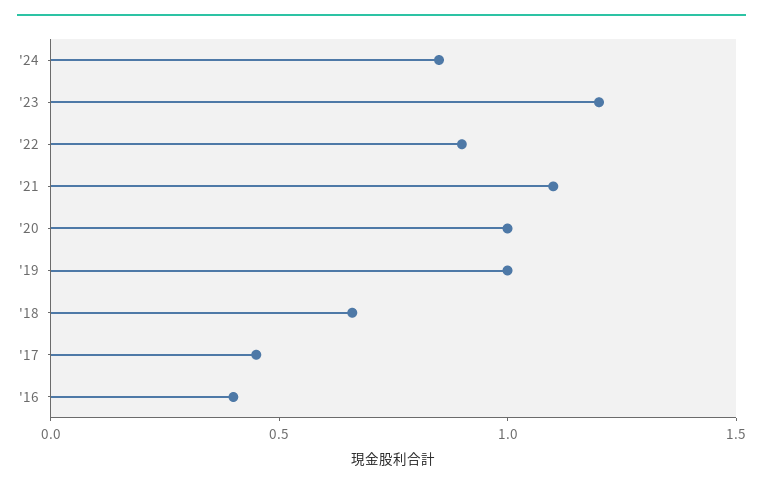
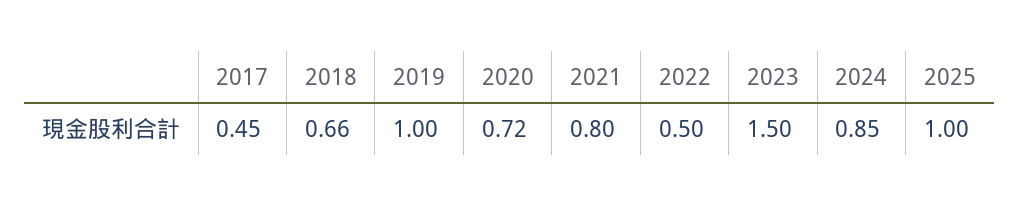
'23: 1.2 -> 1.5
'22: 0.9 -> 0.5
'21: 1.1 -> 0.8
'20: 1 -> 0.72
'16: 0.4 -> none
2025: none -> 1

